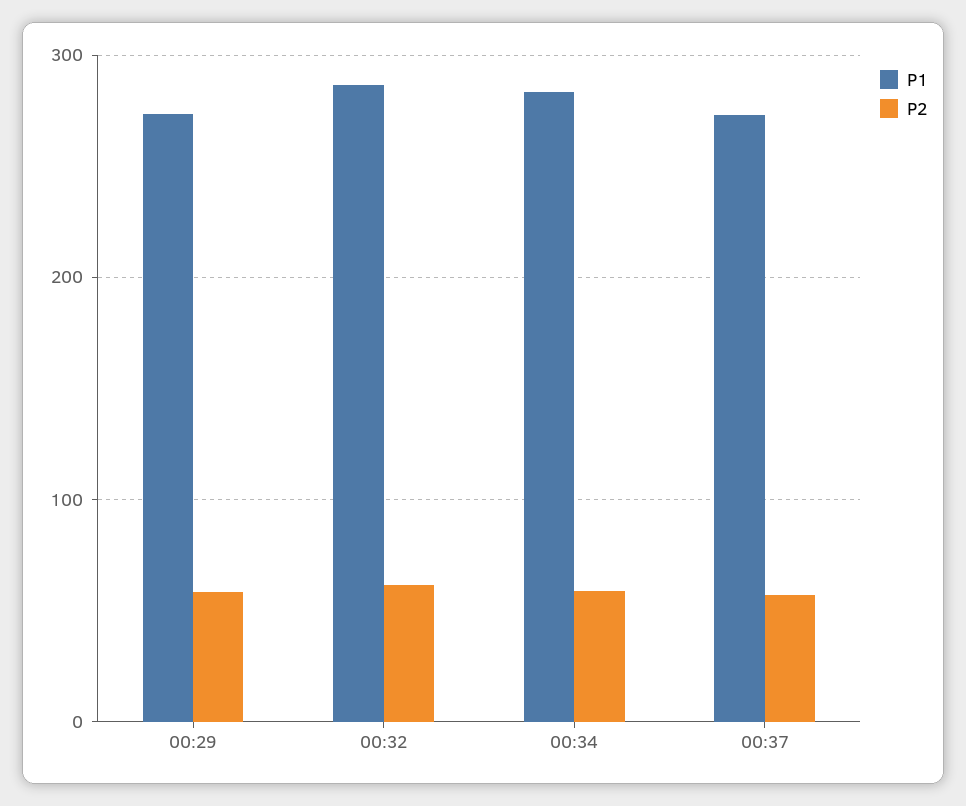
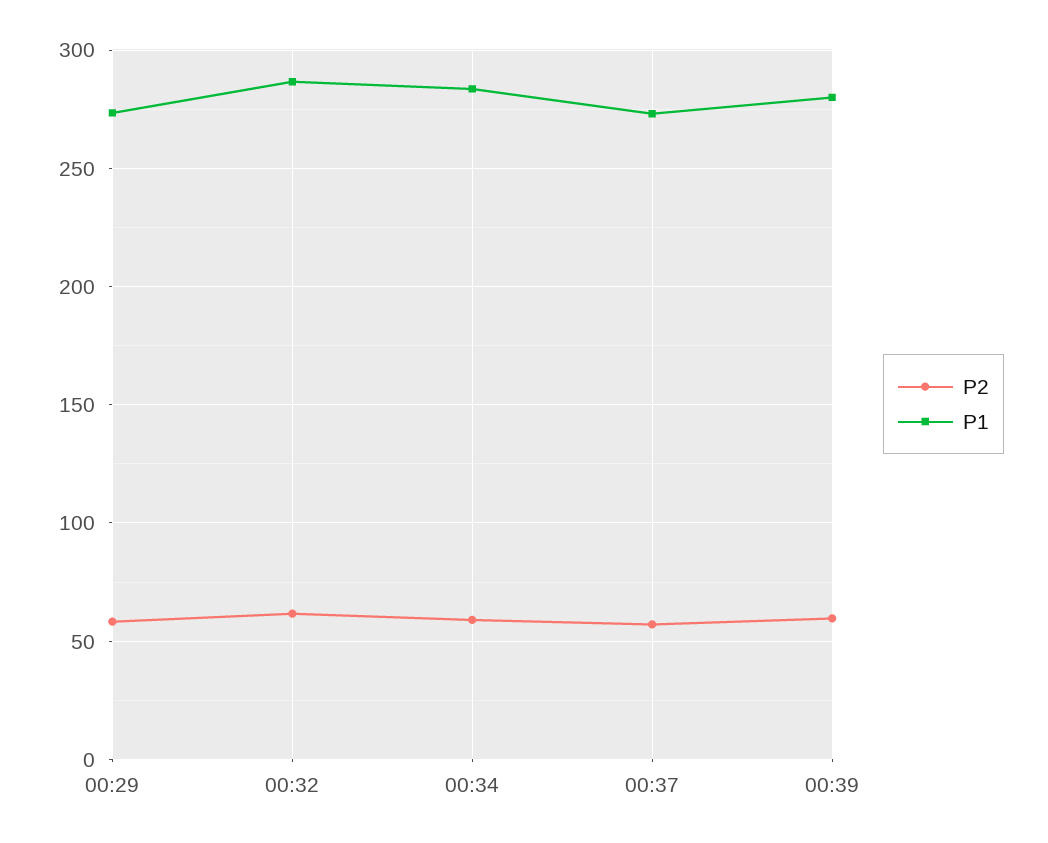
P2, 00:39: none -> 60
P1, 00:39: none -> 280

